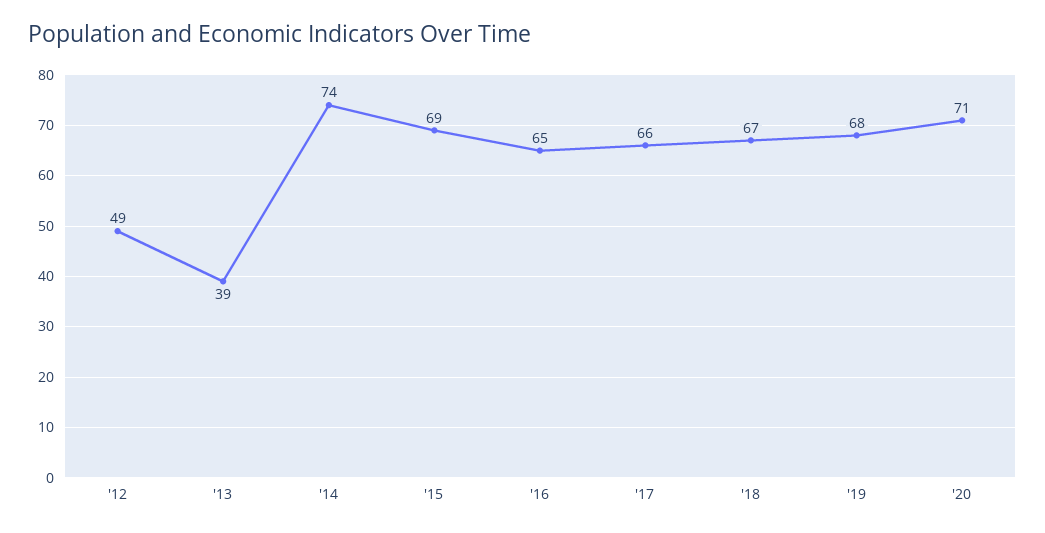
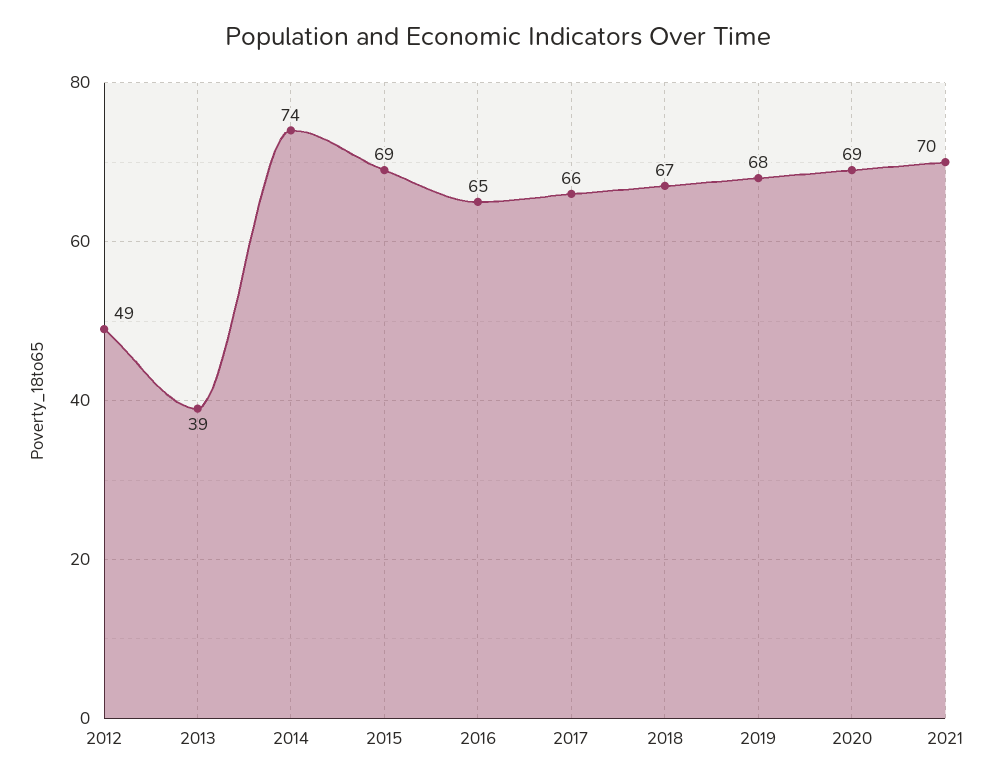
'20: 71 -> 69
2021: none -> 70

